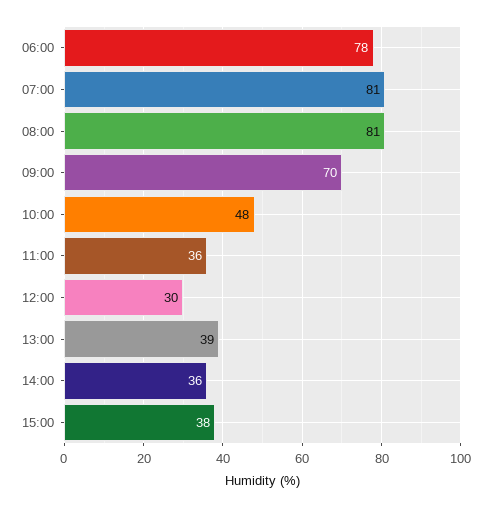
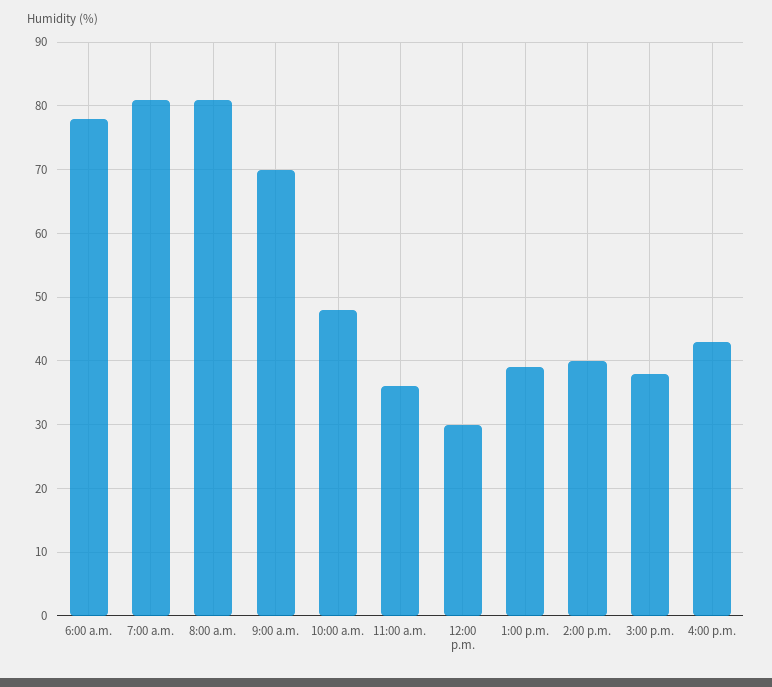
14:00: 36 -> 40
4:00 p.m.: none -> 43

